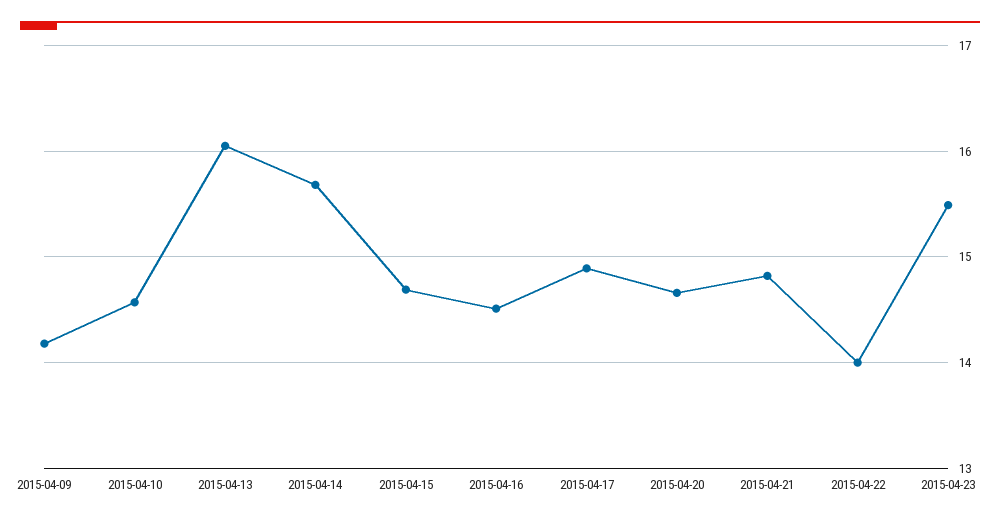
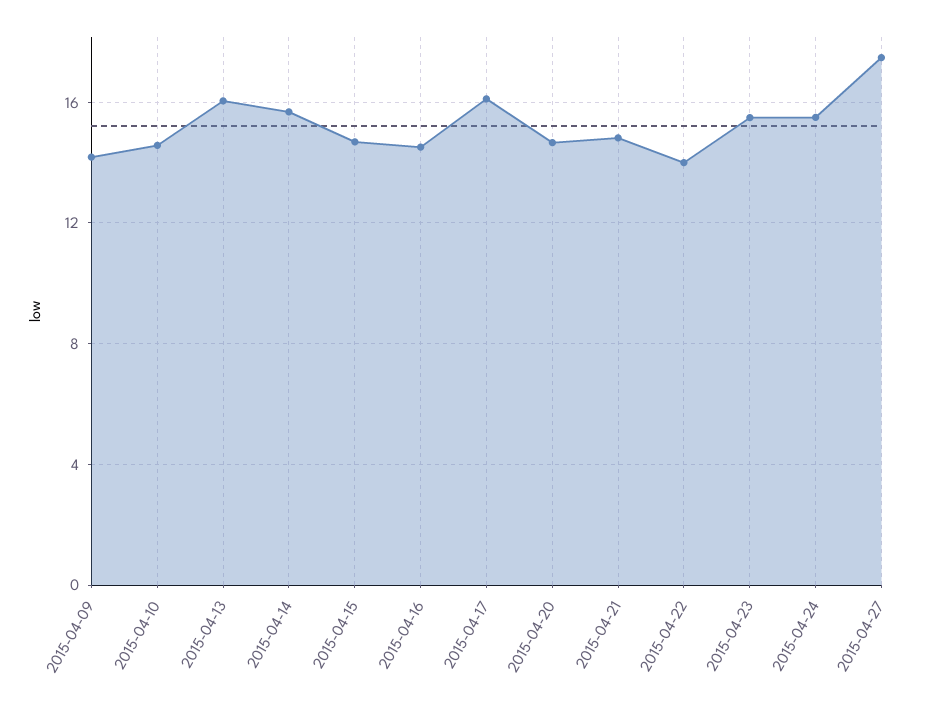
2015-04-17: 14.9 -> 16
2015-04-24: none -> 15.5
2015-04-27: none -> 17.5

